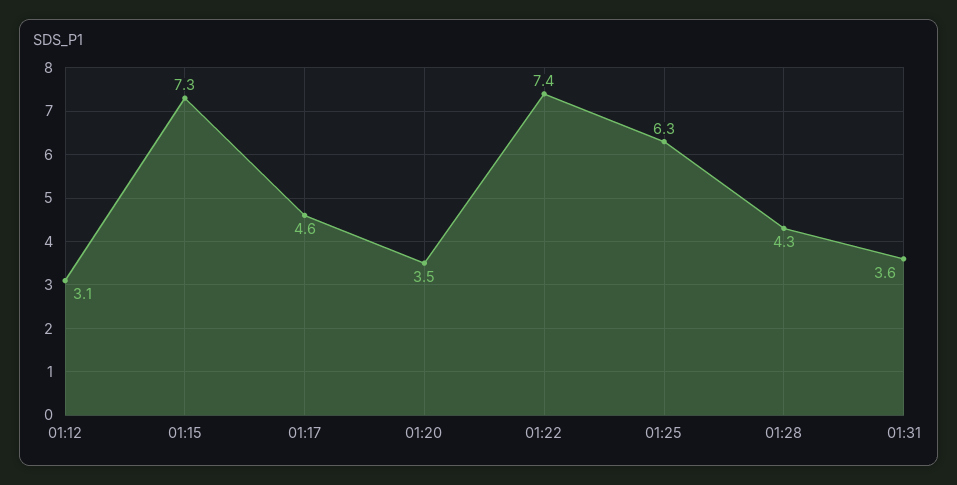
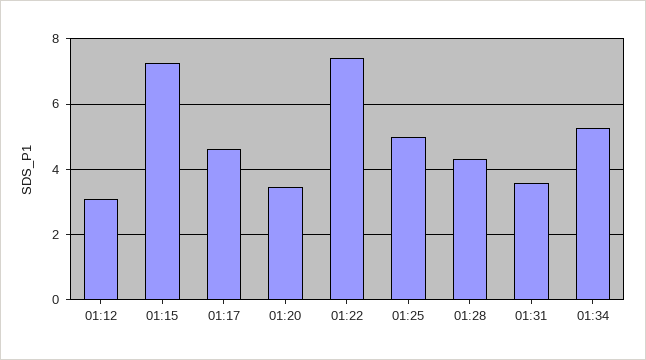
01:25: 6.3 -> 5
01:34: none -> 5.2

